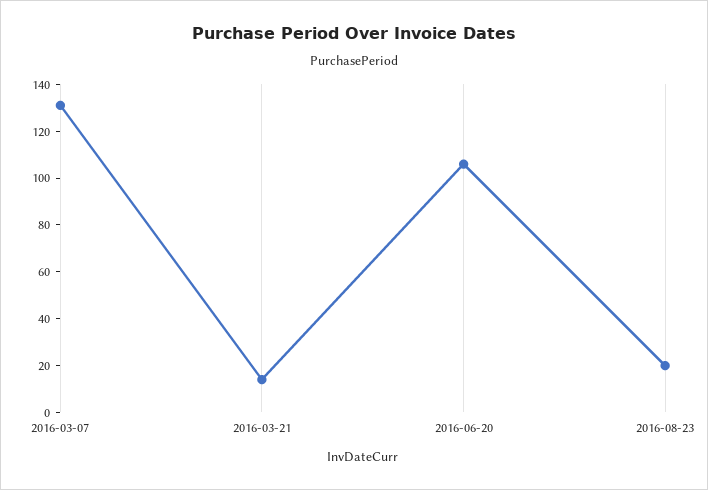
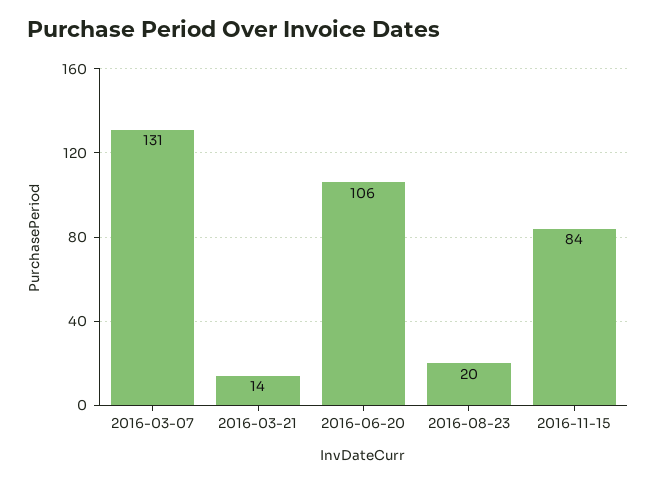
2016-11-15: none -> 84

